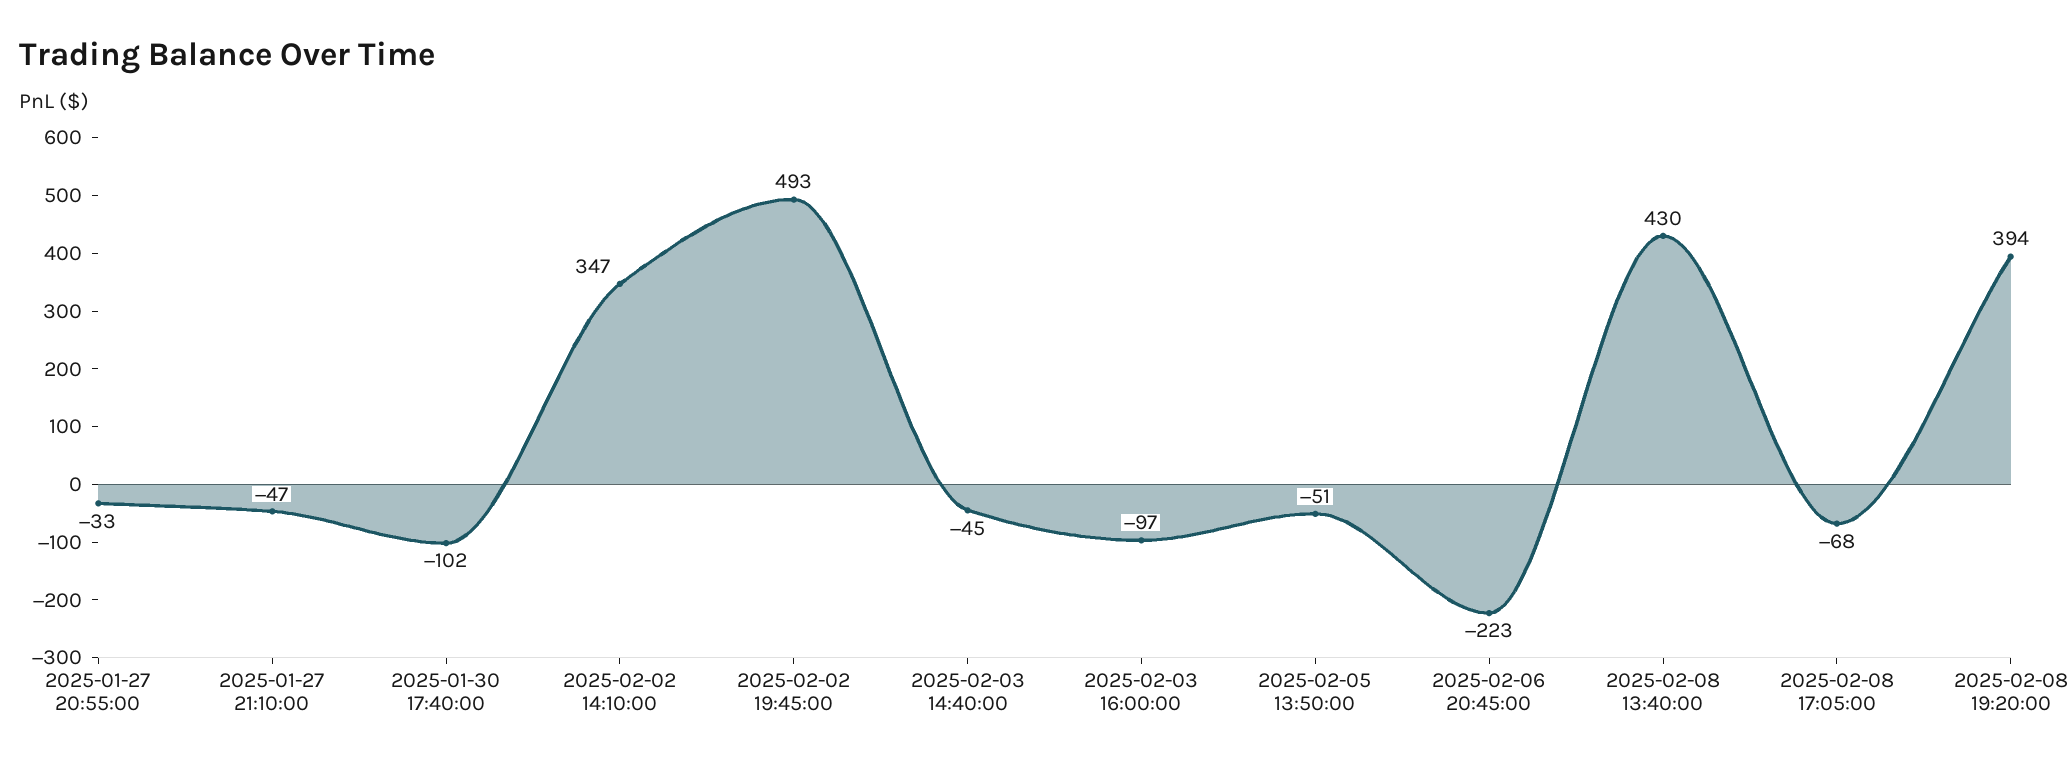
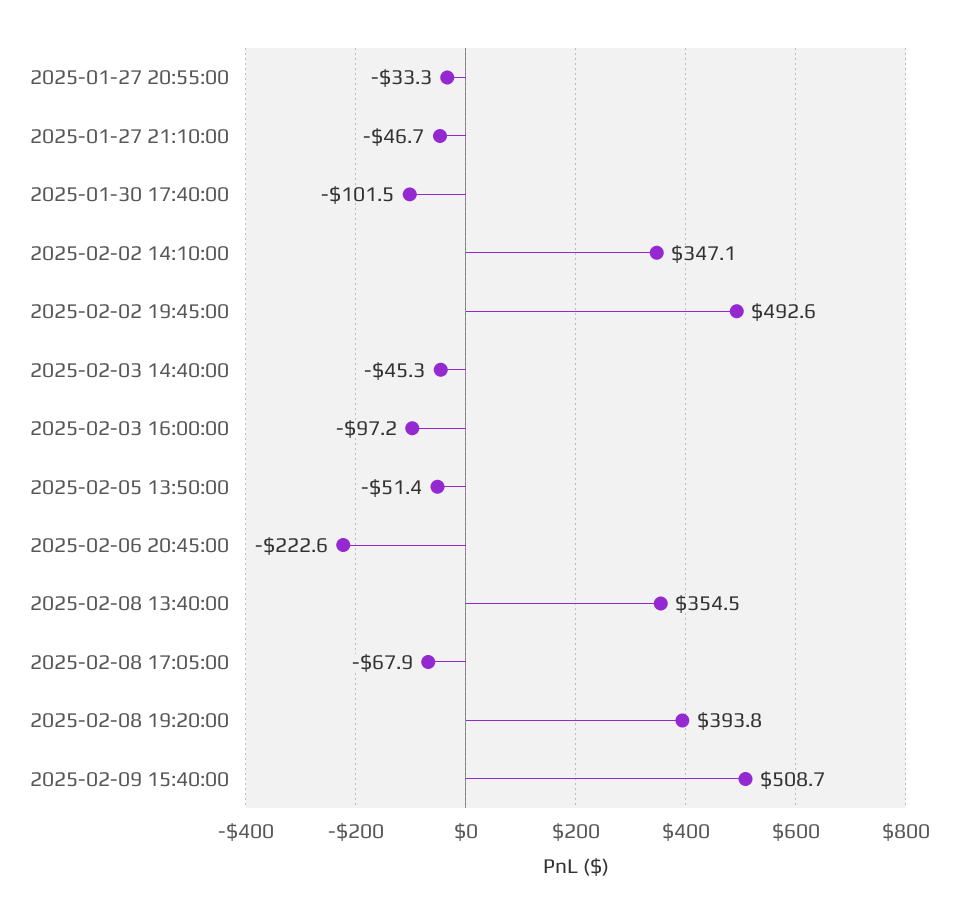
2025-02-08 13:40:00: 430 -> 354.5
2025-02-09 15:40:00: none -> 508.7

